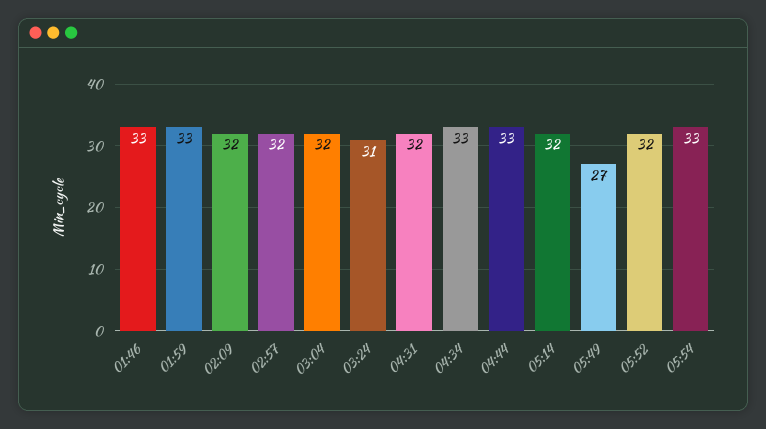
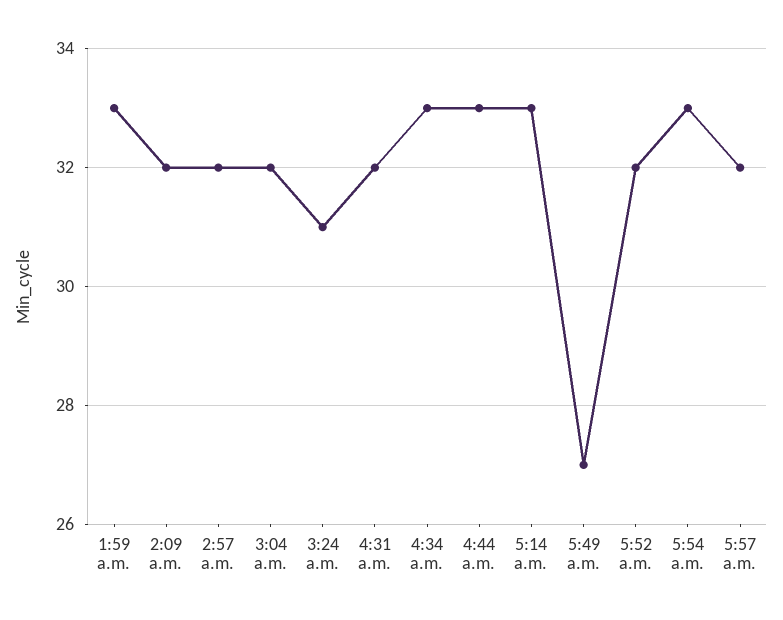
01:46: 33 -> none
05:14: 32 -> 33
5:57 a.m.: none -> 32

